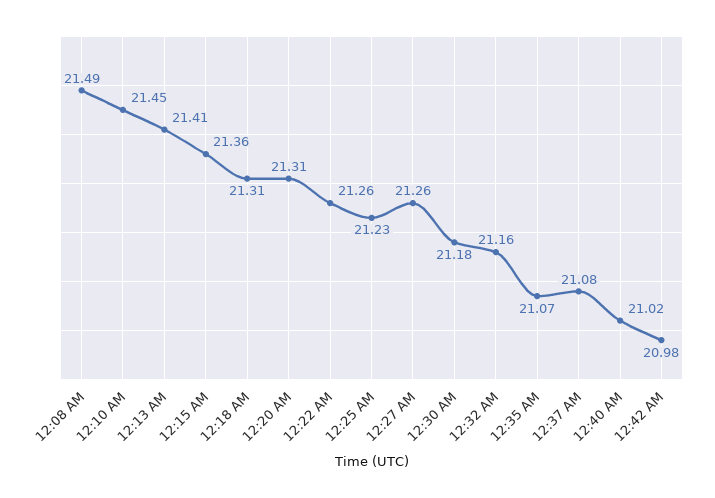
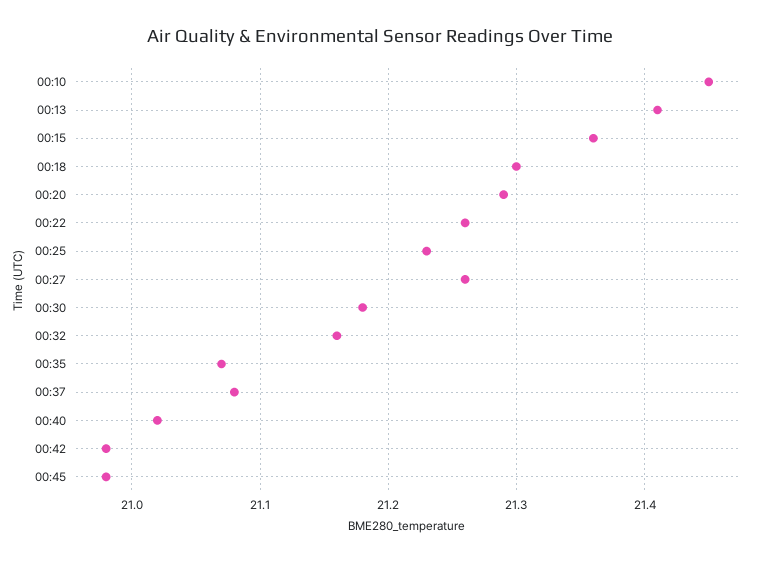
12:08 AM: 21.49 -> none
12:18 AM: 21.31 -> 21.3
12:20 AM: 21.31 -> 21.29
00:45: none -> 20.98

